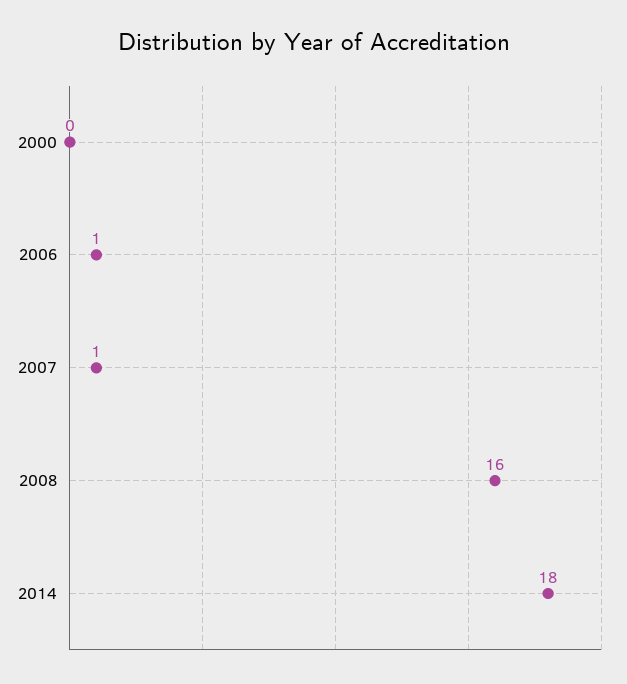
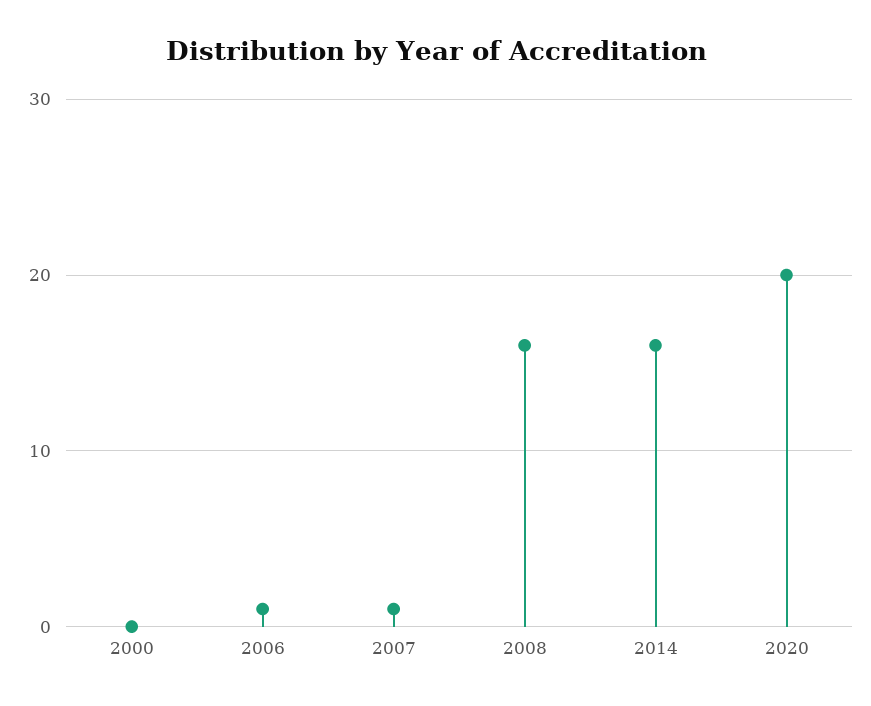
2014: 18 -> 16
2020: none -> 20

